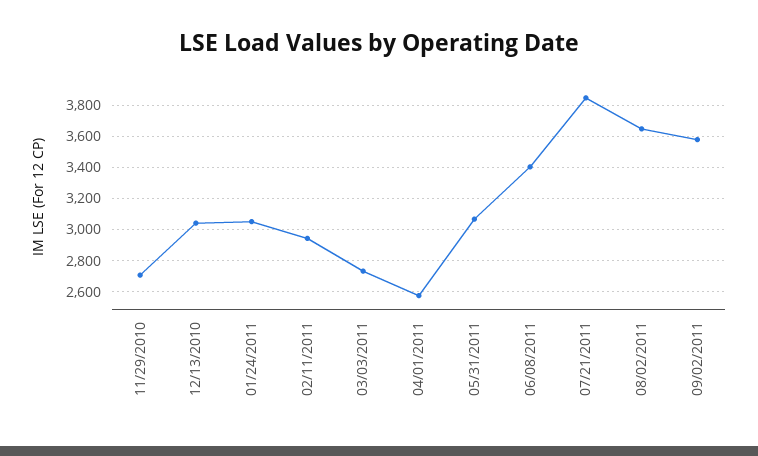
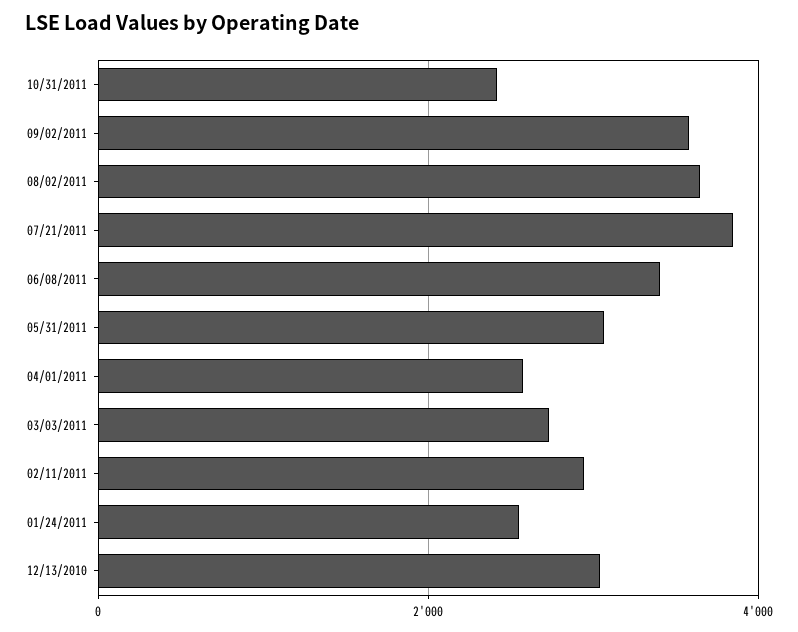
11/29/2010: 2700 -> none
01/24/2011: 3050 -> 2600
10/31/2011: none -> 2400

